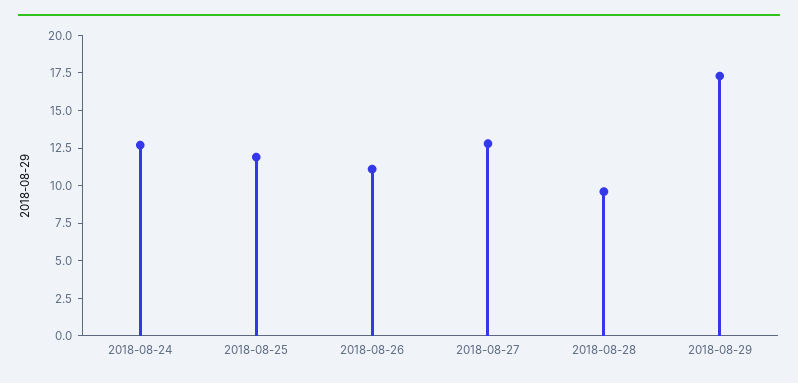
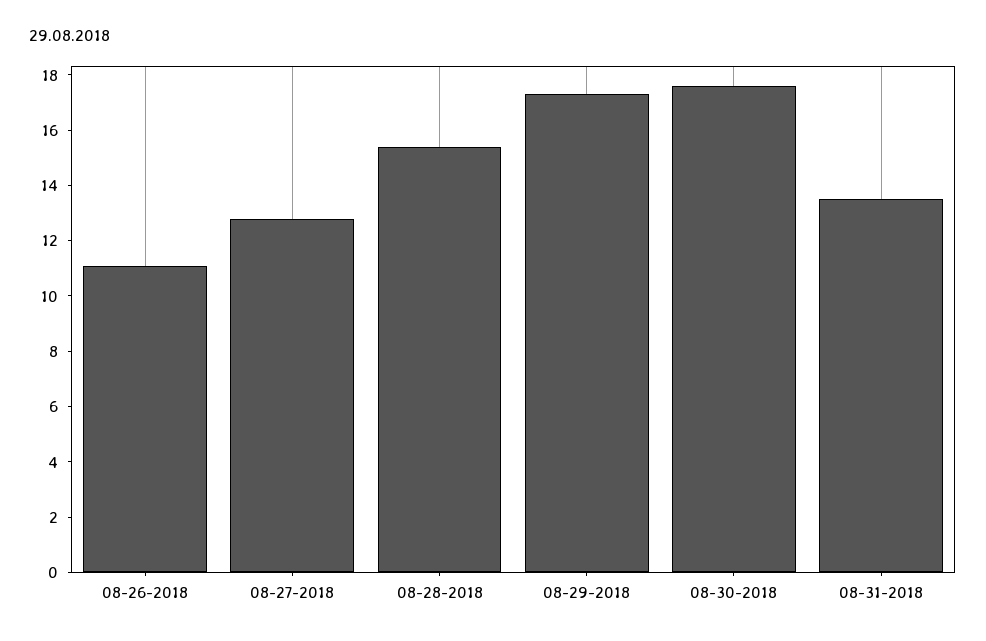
2018-08-24: 12.5 -> none
2018-08-25: 12.5 -> none
2018-08-28: 10 -> 15.5
08-30-2018: none -> 17.5
08-31-2018: none -> 13.5

